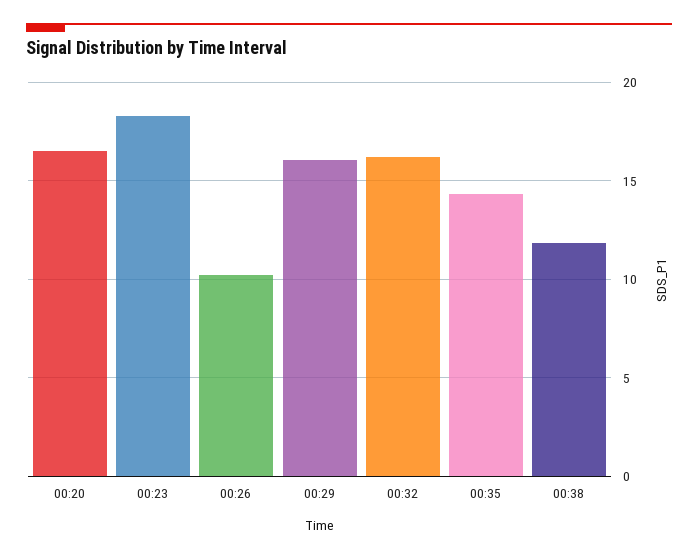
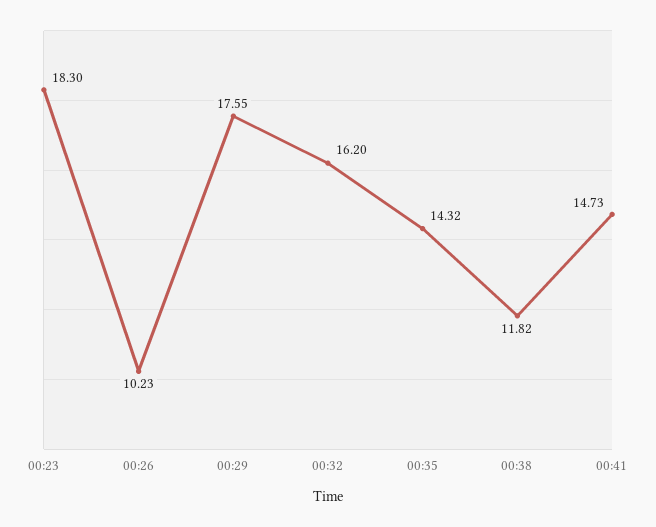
00:20: 16.5 -> none
00:29: 16 -> 17.55
00:41: none -> 14.73

